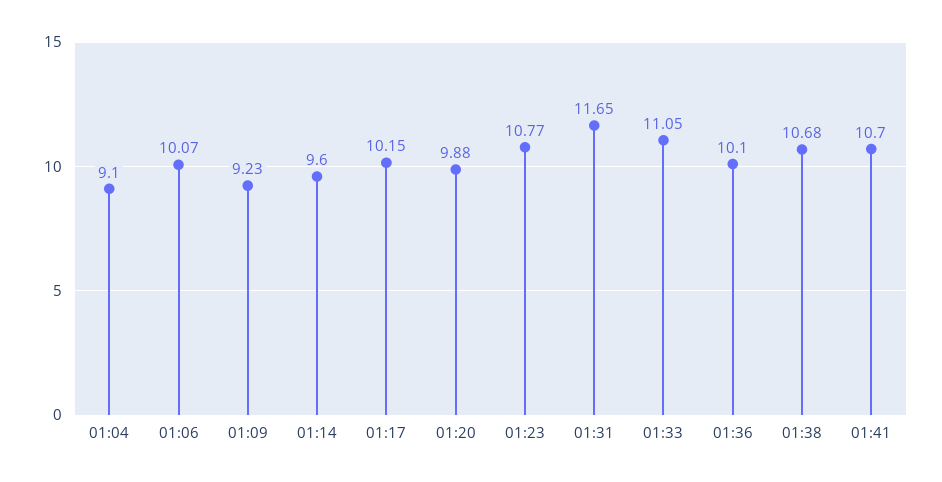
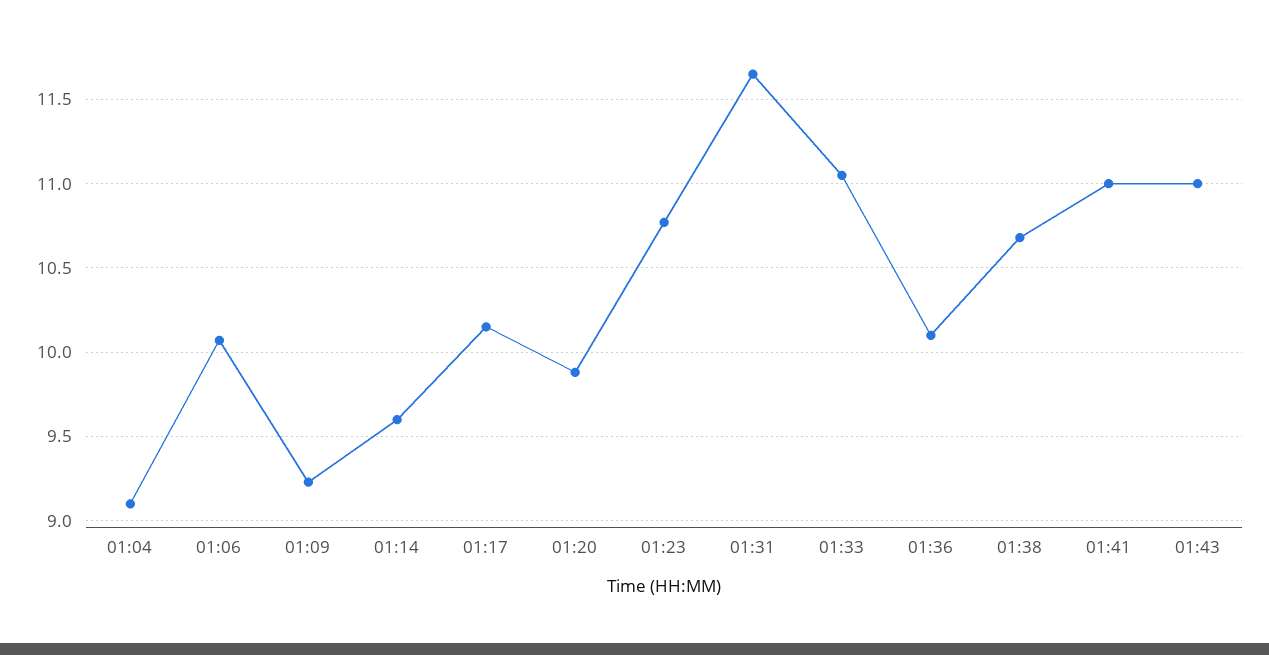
01:41: 10.7 -> 11
01:43: none -> 11

